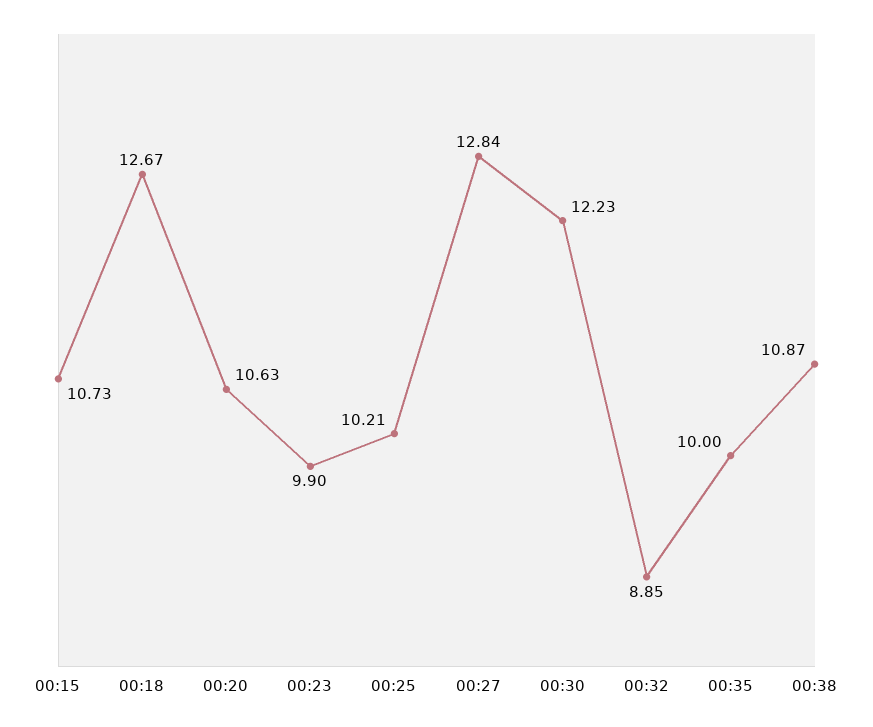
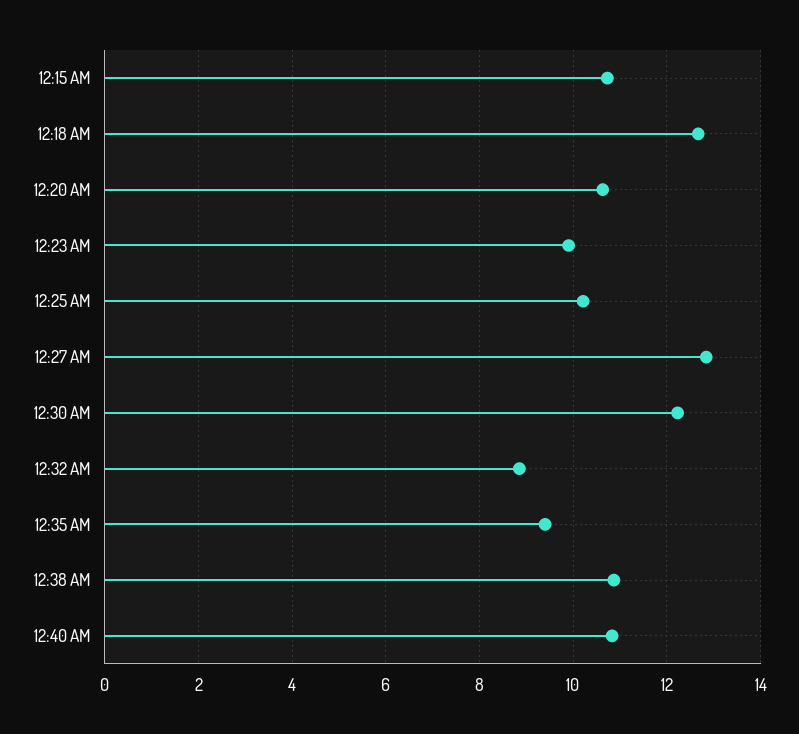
00:35: 10 -> 9.4
12:40 AM: none -> 10.8

